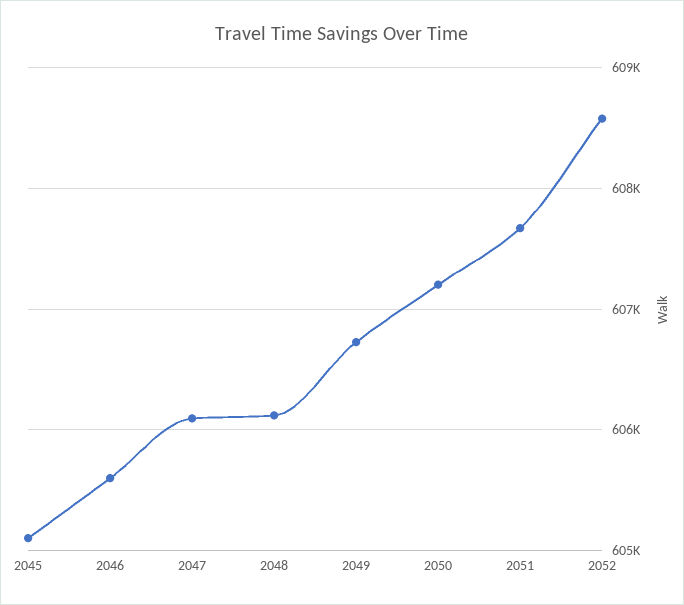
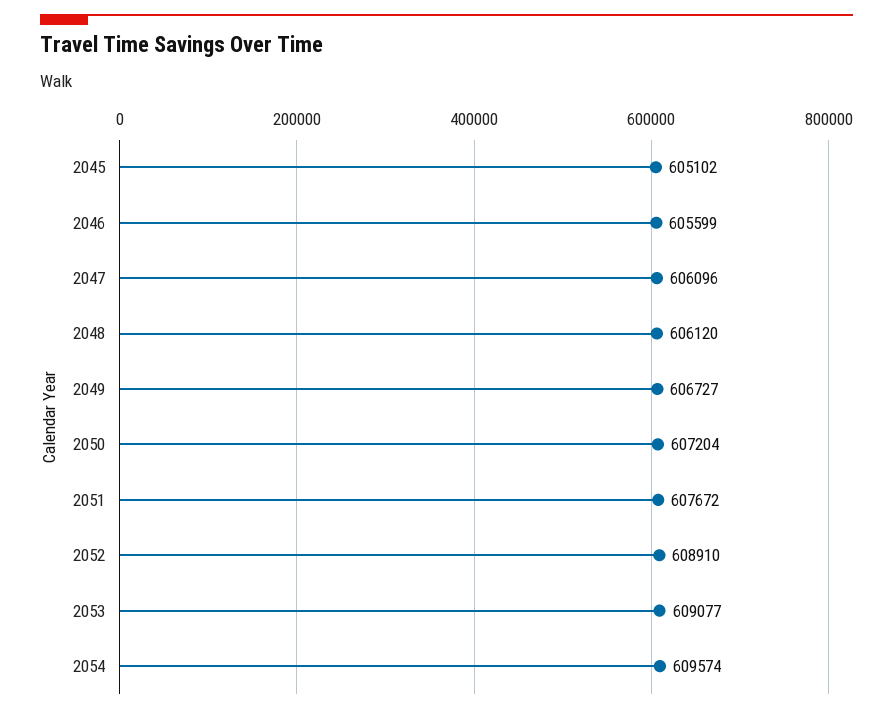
2052: 608600 -> 608910
2053: none -> 609077
2054: none -> 609574

